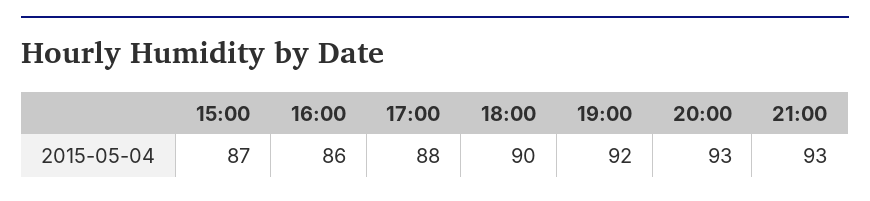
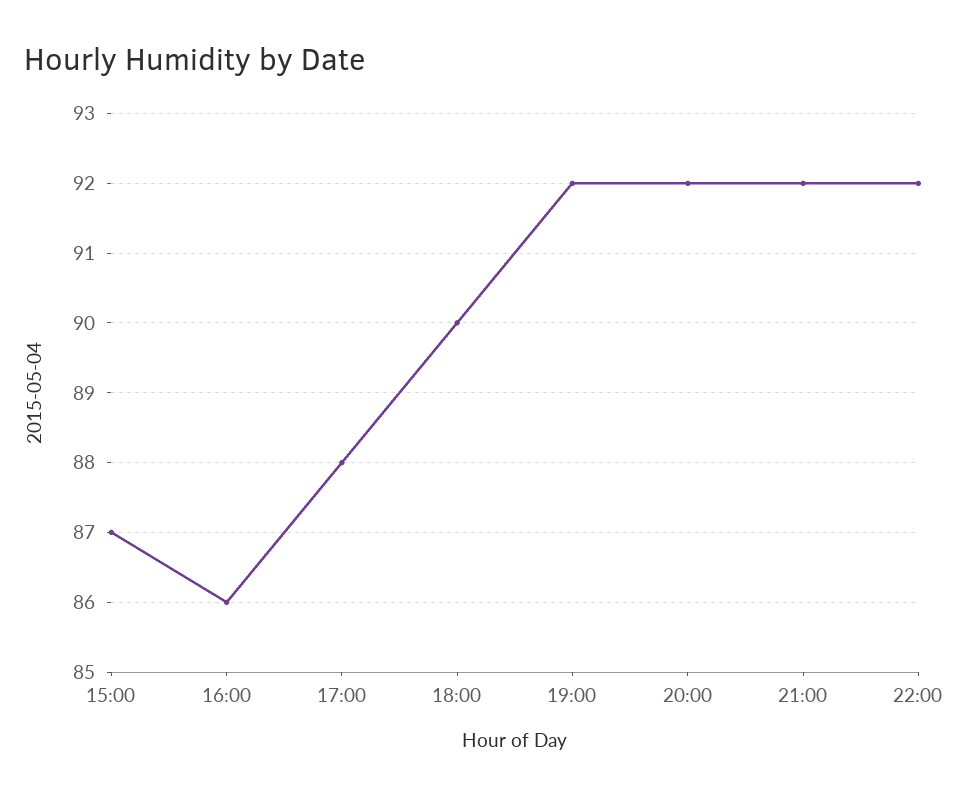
20:00: 93 -> 92
21:00: 93 -> 92
22:00: none -> 92

